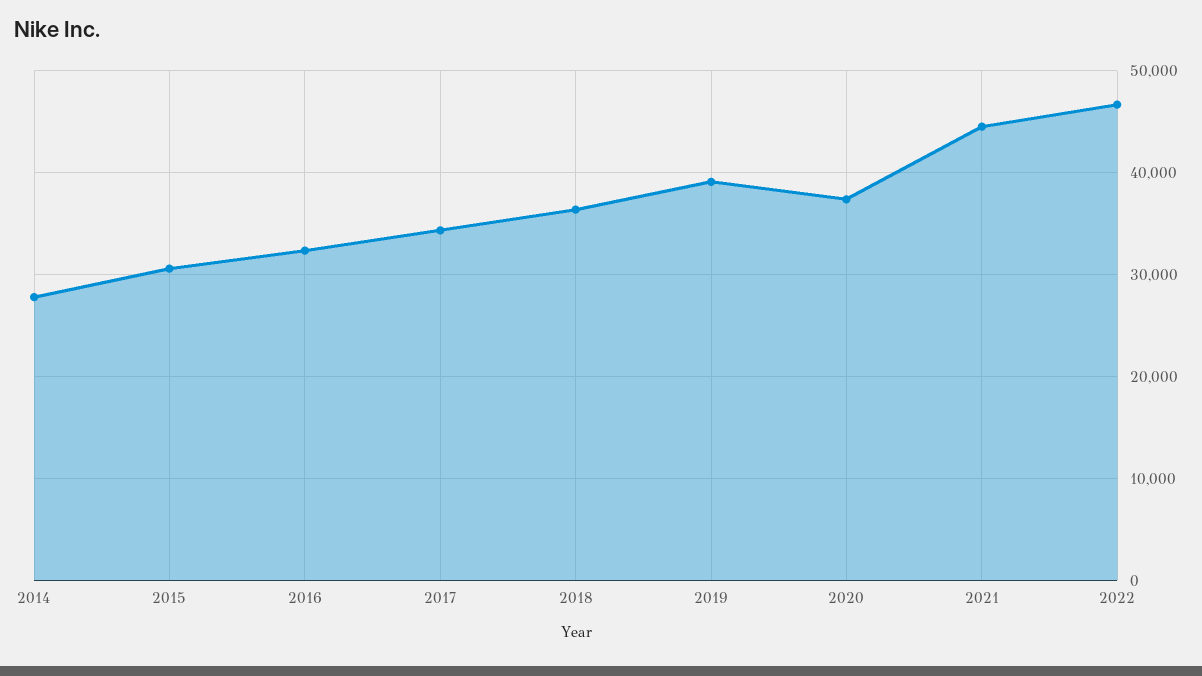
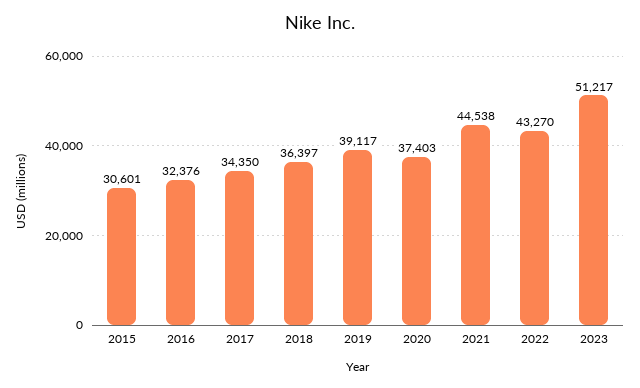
2014: 28000 -> none
2022: 47000 -> 43270
2023: none -> 51217

